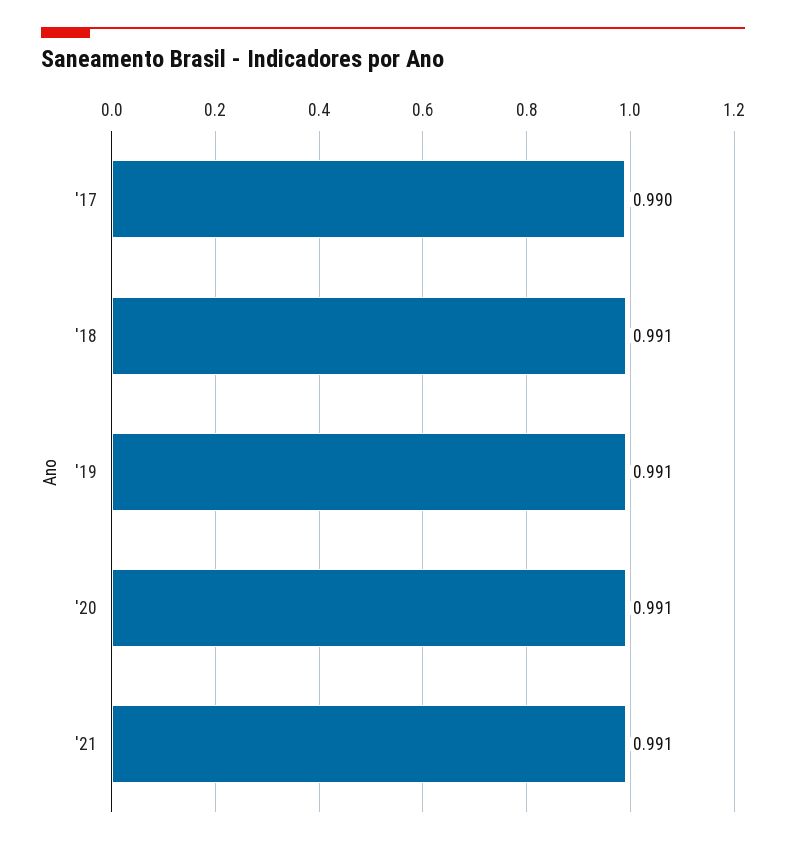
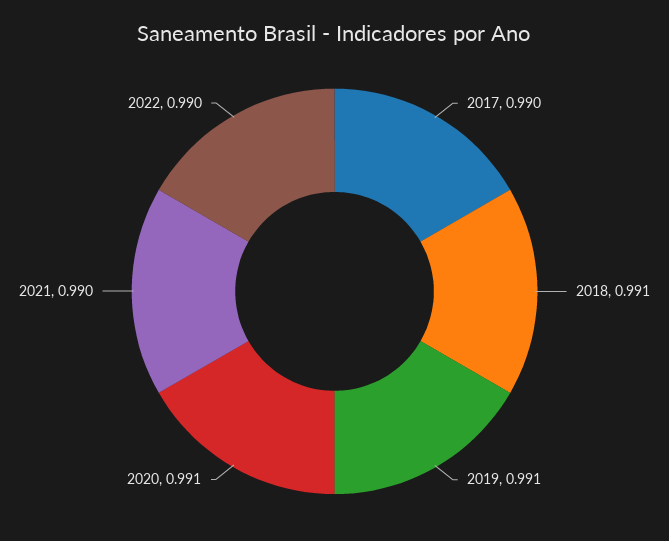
'21: 0.991 -> 0.99
2022: none -> 0.99

